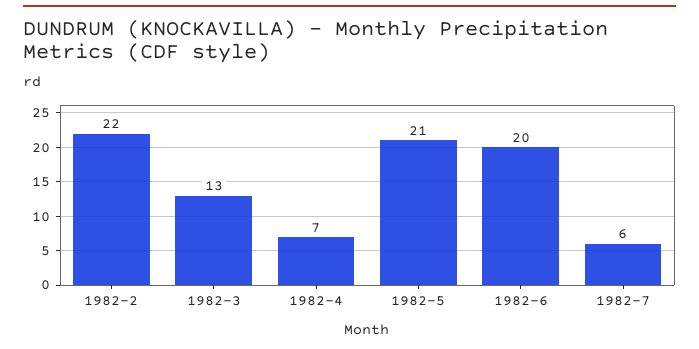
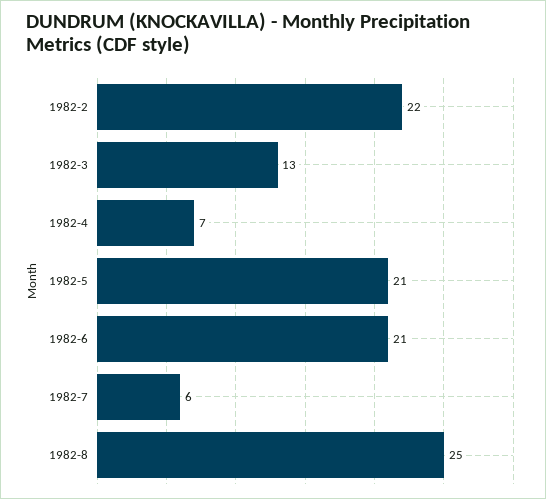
1982-6: 20 -> 21
1982-8: none -> 25

